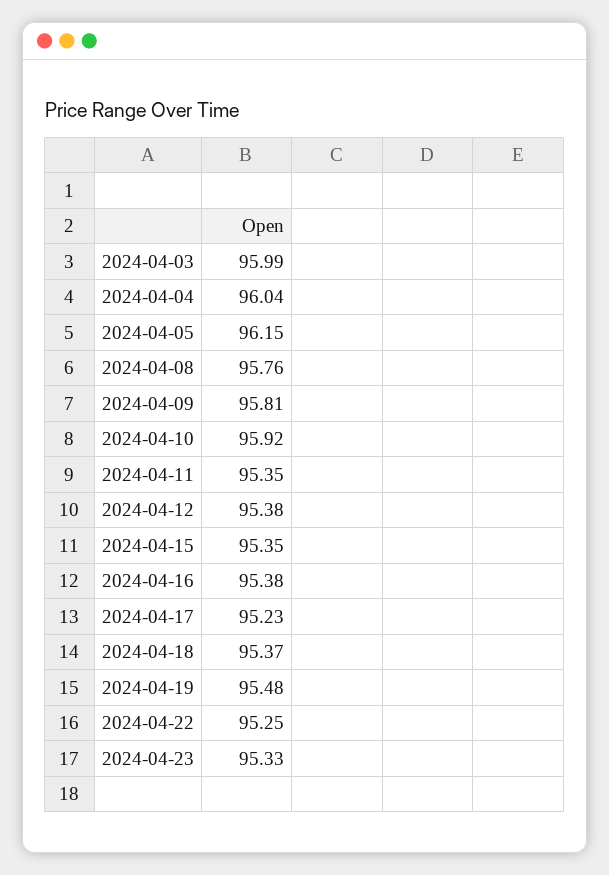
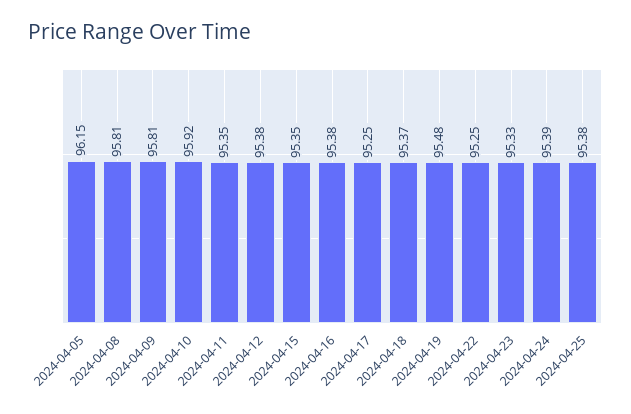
2024-04-03: 95.99 -> none
2024-04-04: 96.04 -> none
2024-04-08: 95.76 -> 95.81
2024-04-17: 95.23 -> 95.25
2024-04-24: none -> 95.39
2024-04-25: none -> 95.38

